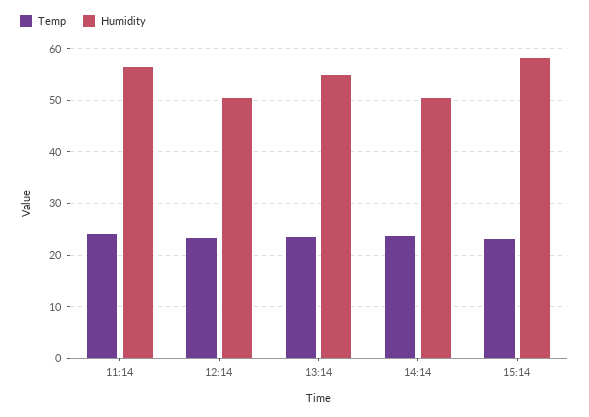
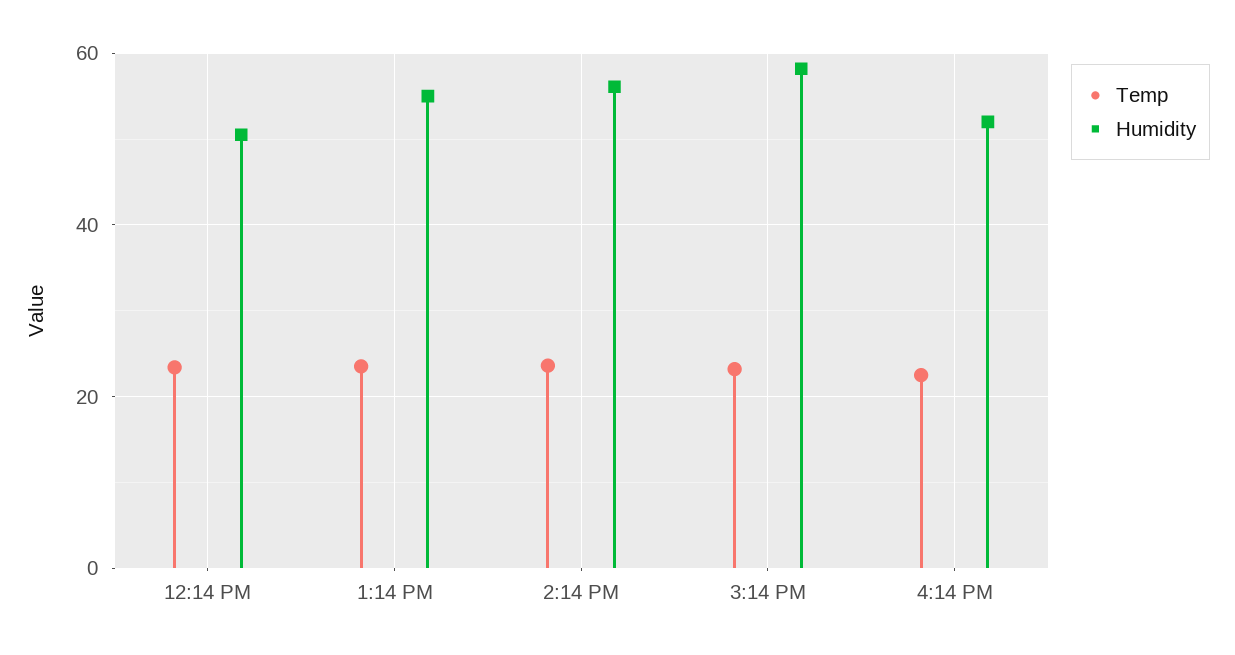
Temp, 11:14: 24 -> none
Humidity, 11:14: 56 -> none
Humidity, 14:14: 50 -> 56
Temp, 4:14 PM: none -> 22
Humidity, 4:14 PM: none -> 52

